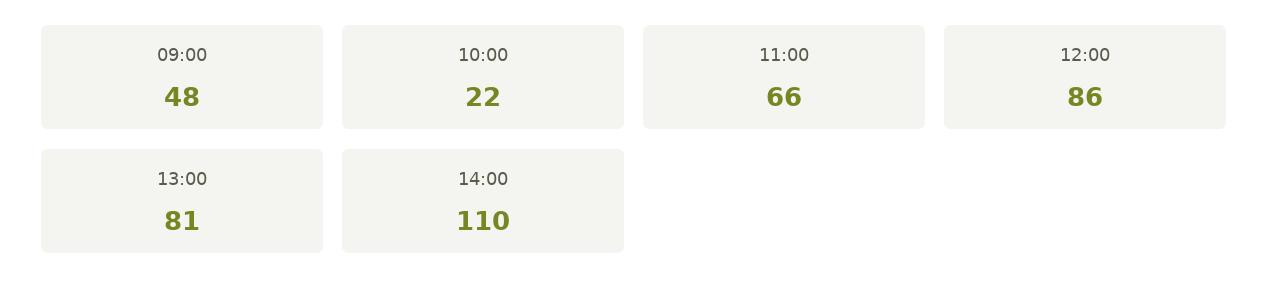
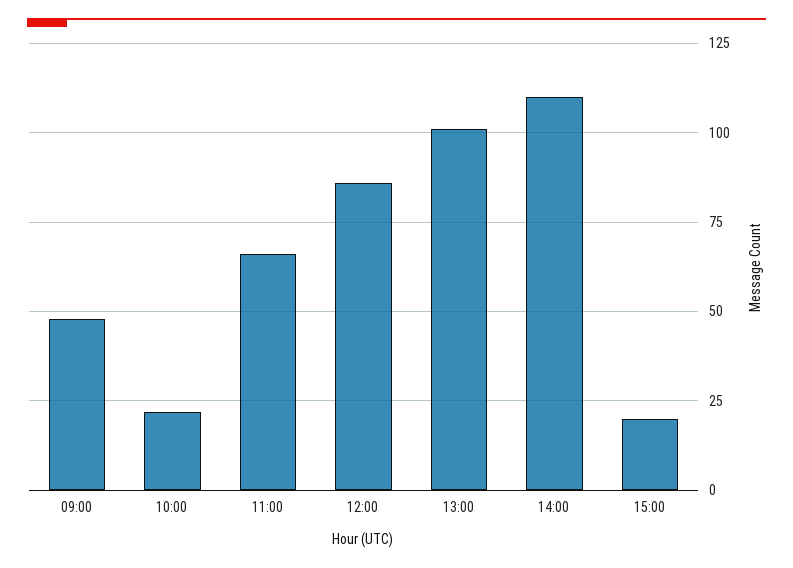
13:00: 81 -> 100
15:00: none -> 20

